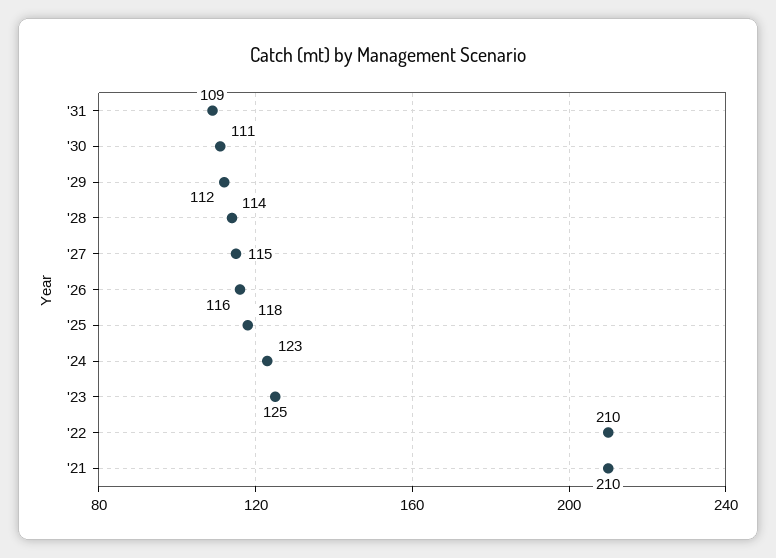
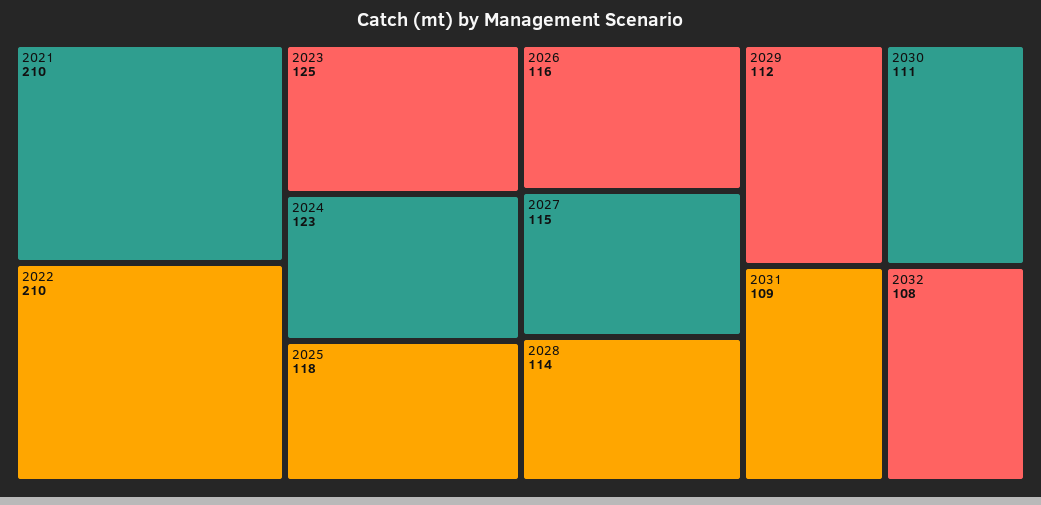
2032: none -> 108

